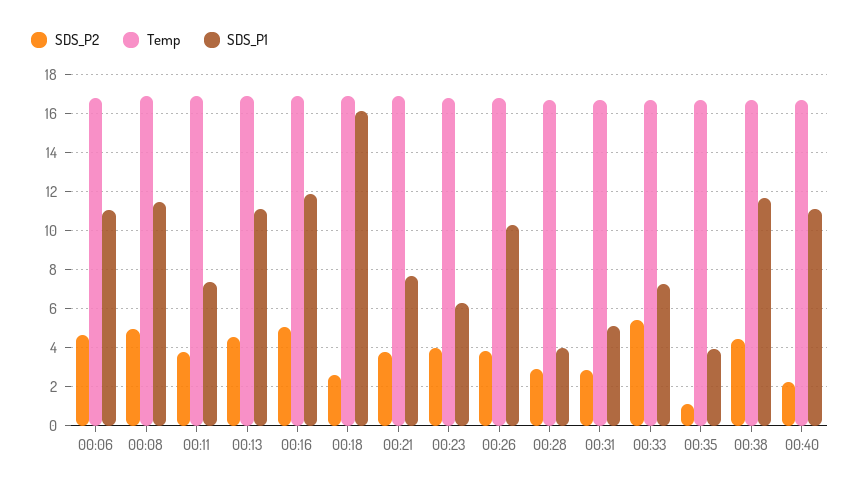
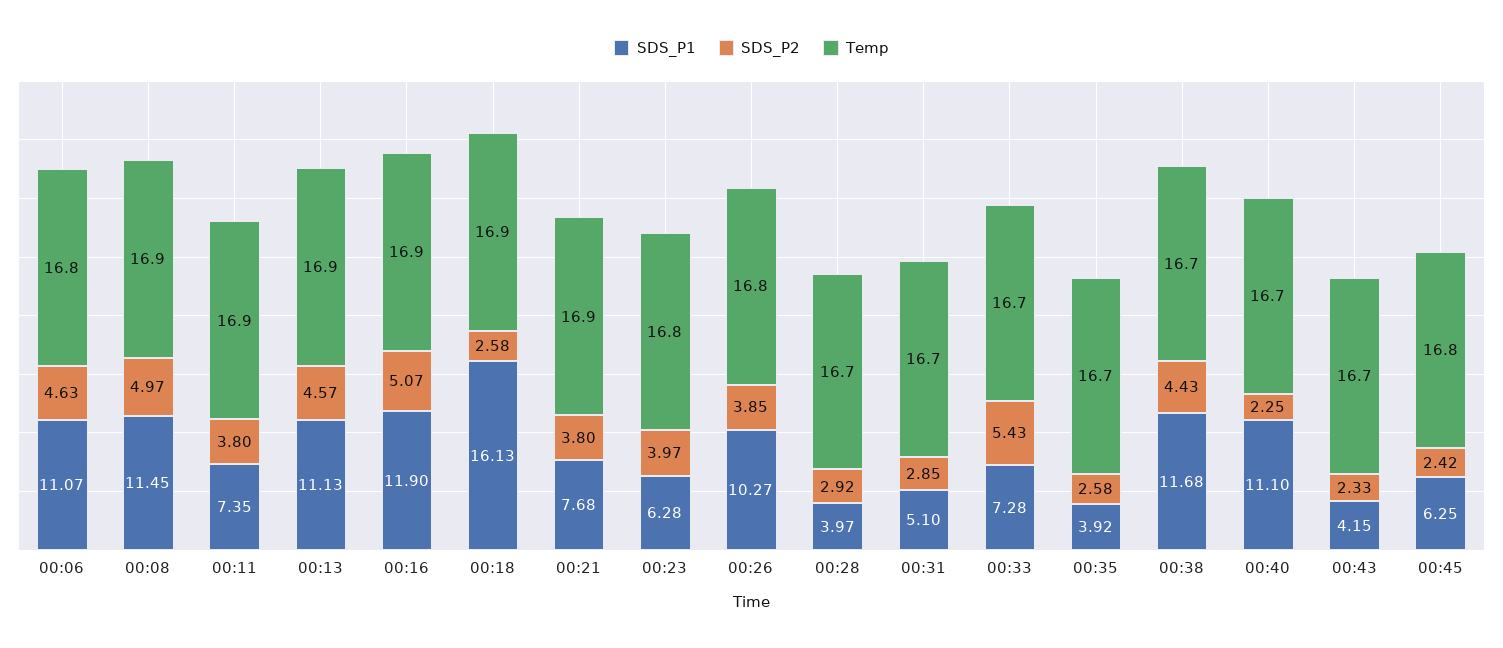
SDS_P2, 00:35: 1 -> 2.58
SDS_P1, 00:43: none -> 4.15
SDS_P2, 00:43: none -> 2.33
Temp, 00:43: none -> 16.7
SDS_P1, 00:45: none -> 6.25
SDS_P2, 00:45: none -> 2.42
Temp, 00:45: none -> 16.8

